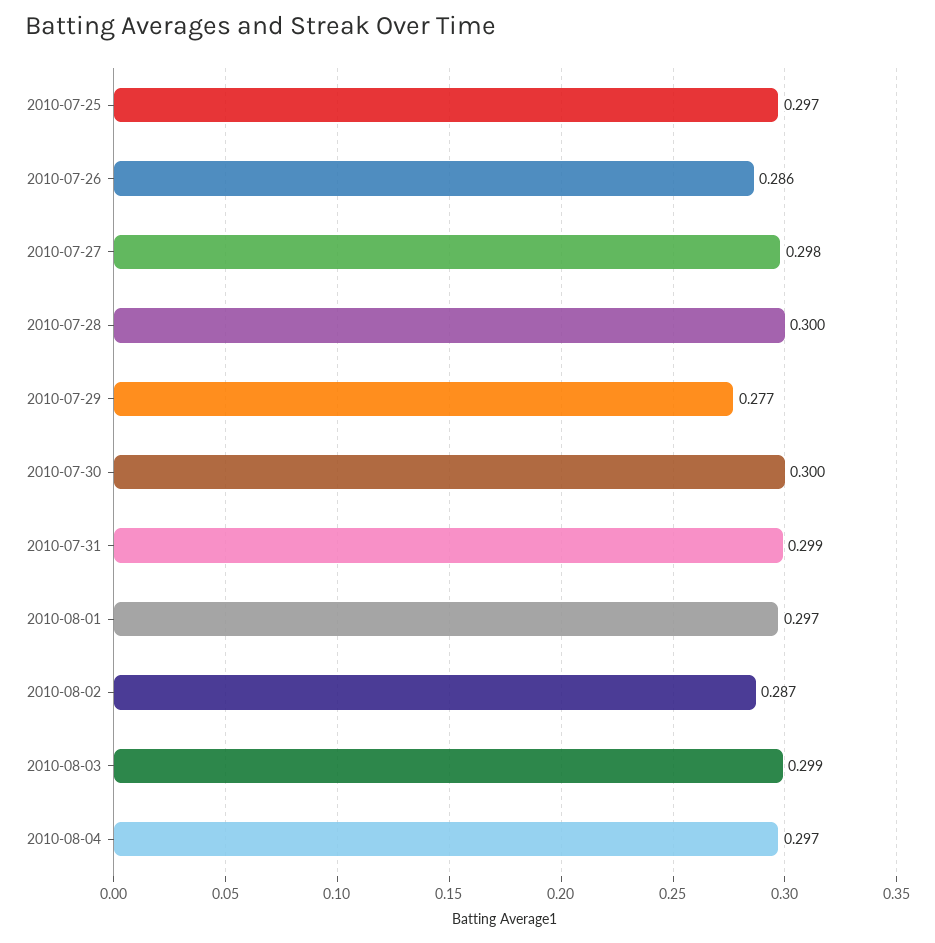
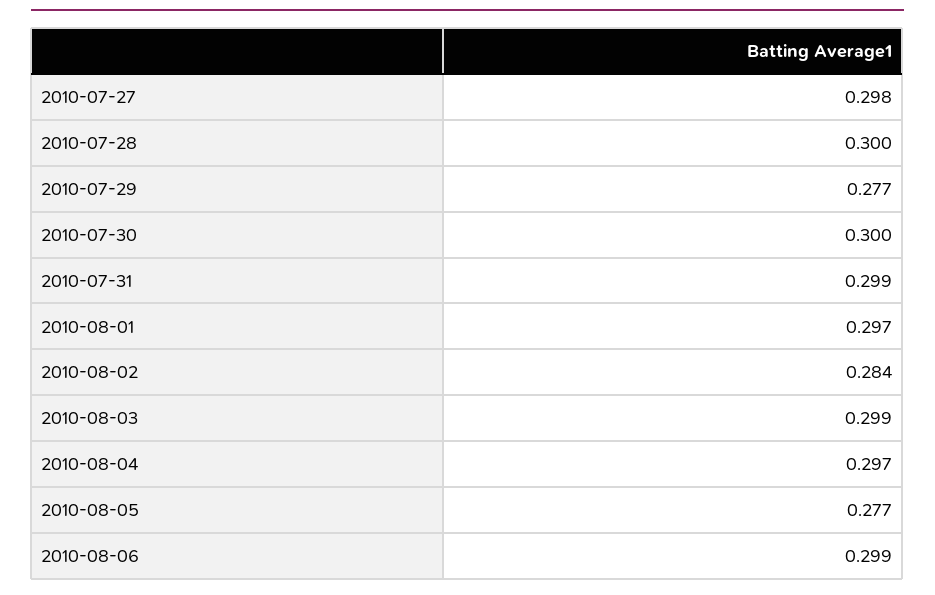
2010-07-25: 0.297 -> none
2010-07-26: 0.286 -> none
2010-08-02: 0.287 -> 0.284
2010-08-05: none -> 0.277
2010-08-06: none -> 0.299

